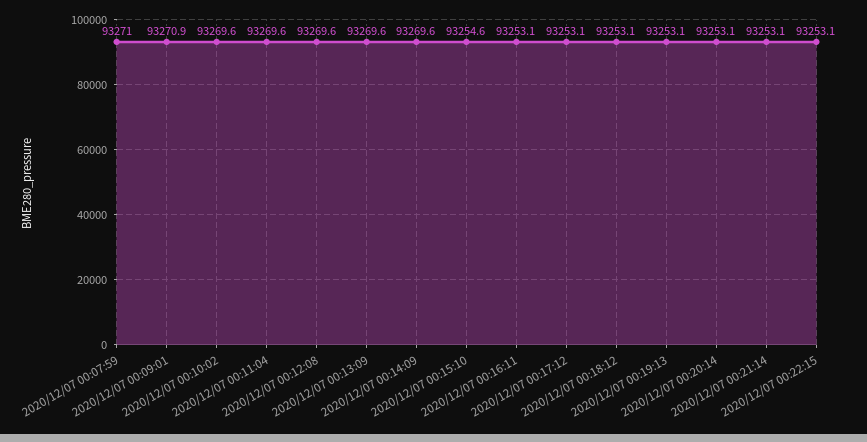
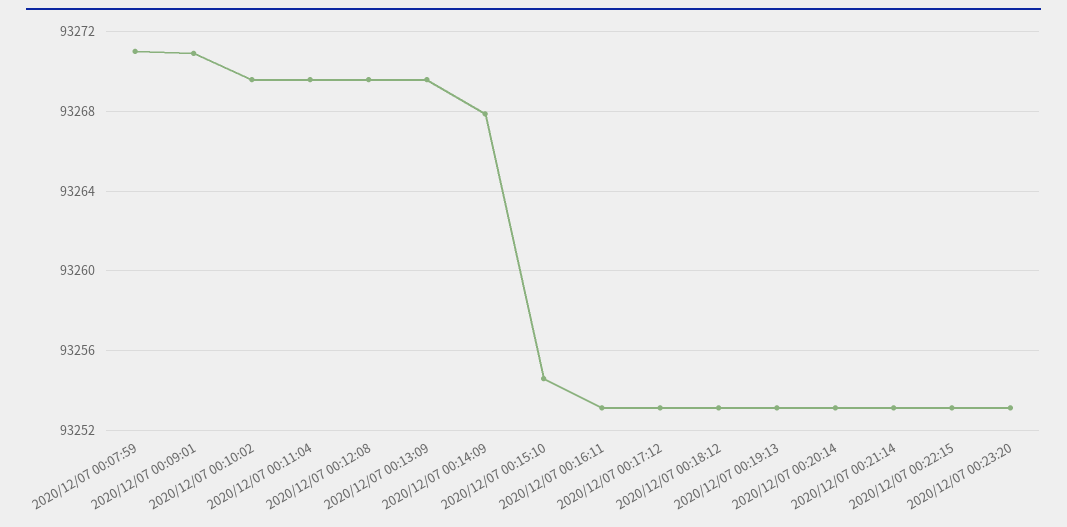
2020/12/07 00:14:09: 93269.6 -> 93268
2020/12/07 00:23:20: none -> 93253

